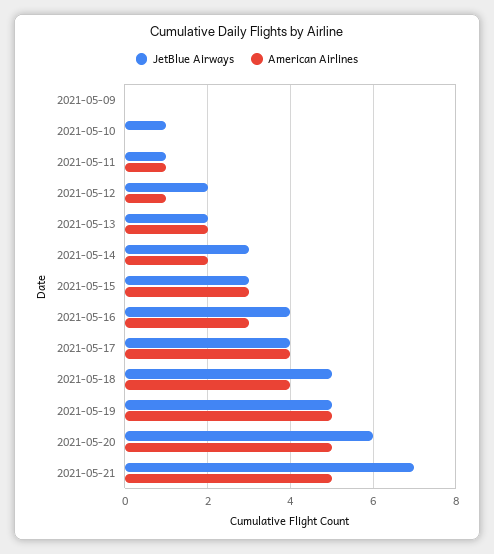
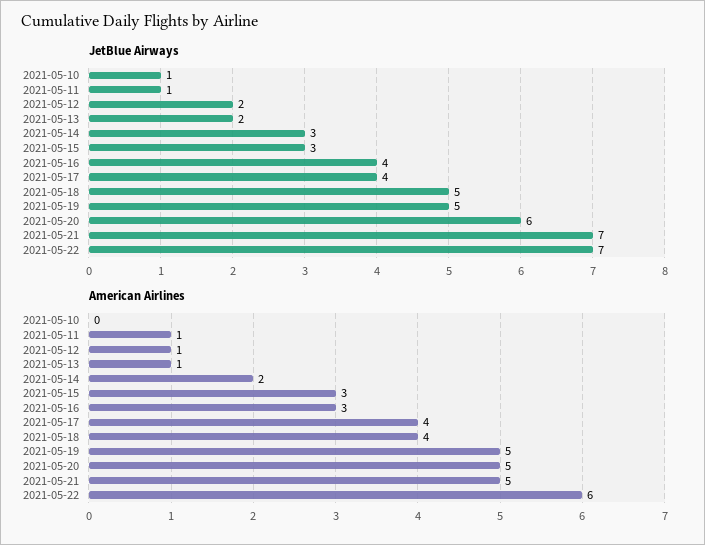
JetBlue Airways, 2021-05-09: 0 -> none
American Airlines, 2021-05-09: 0 -> none
American Airlines, 2021-05-13: 2 -> 1
JetBlue Airways, 2021-05-22: none -> 7
American Airlines, 2021-05-22: none -> 6

